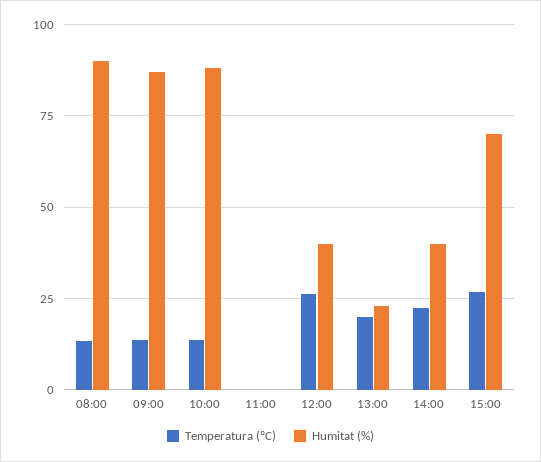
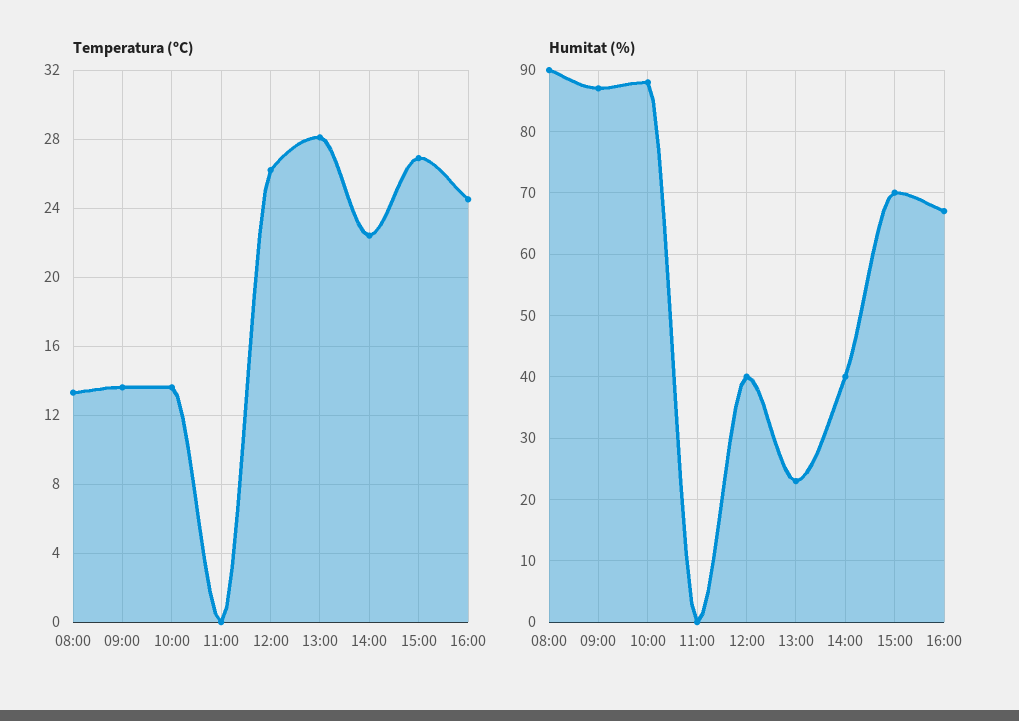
Temperatura (ºC), 13:00: 20 -> 28
Temperatura (ºC), 16:00: none -> 24.5
Humitat (%), 16:00: none -> 67

